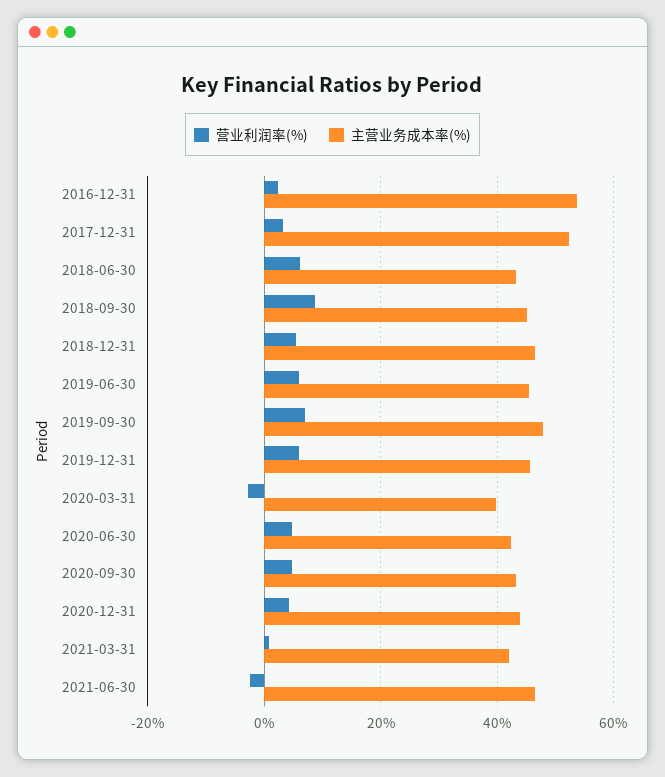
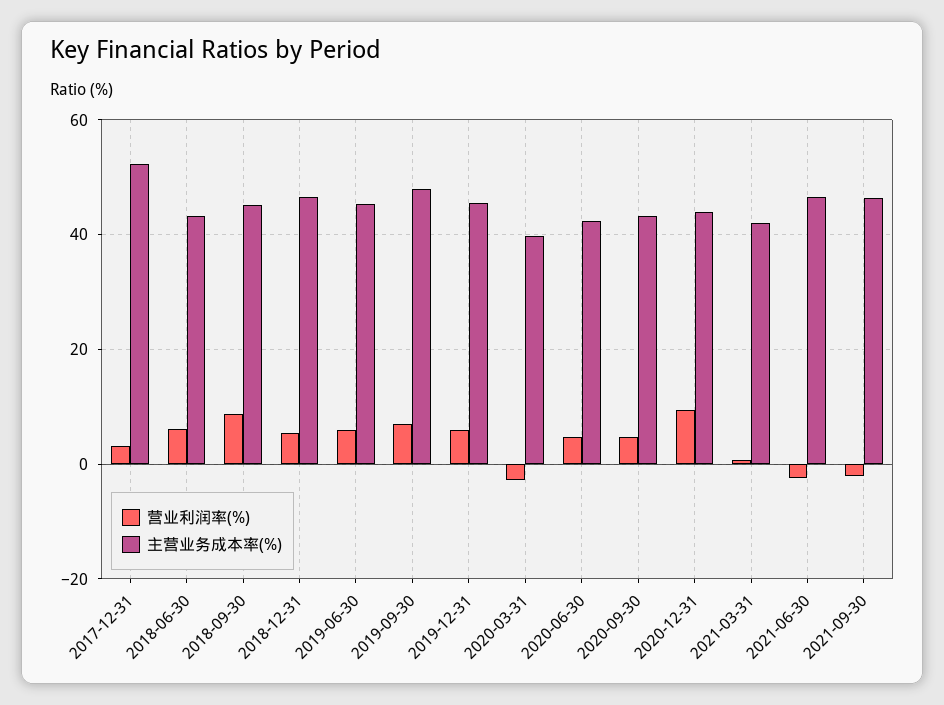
营业利润率(%), 2016-12-31: 2 -> none
主营业务成本率(%), 2016-12-31: 54 -> none
营业利润率(%), 2020-12-31: 4 -> 10
营业利润率(%), 2021-09-30: none -> -2
主营业务成本率(%), 2021-09-30: none -> 46

